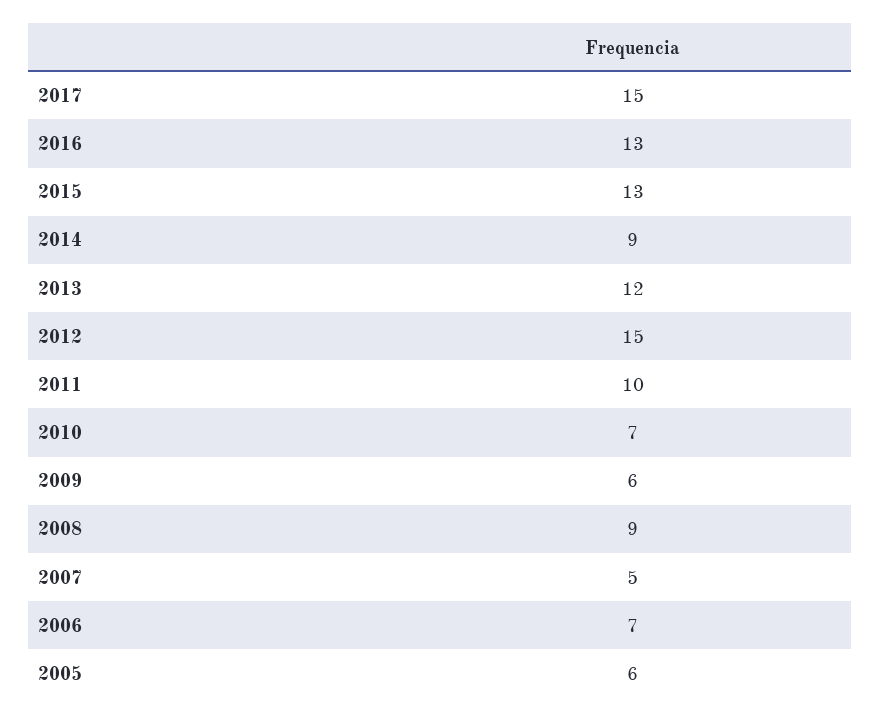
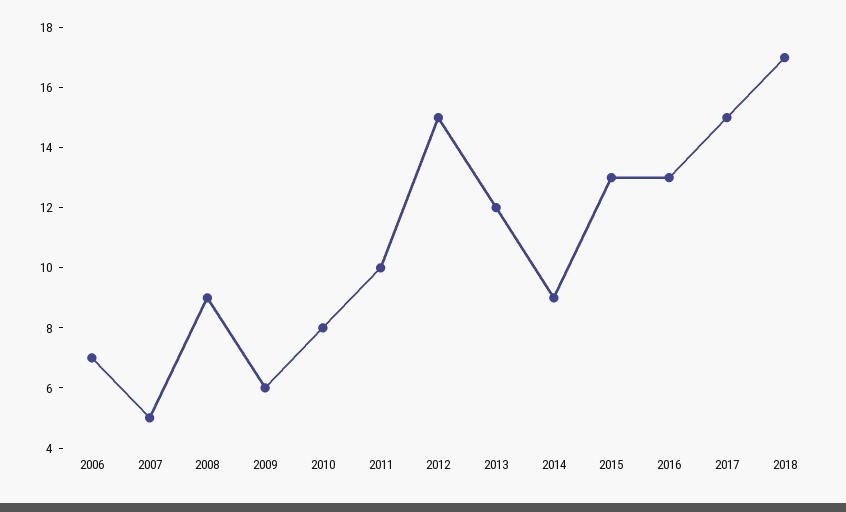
2010: 7 -> 8
2005: 6 -> none
2018: none -> 17

